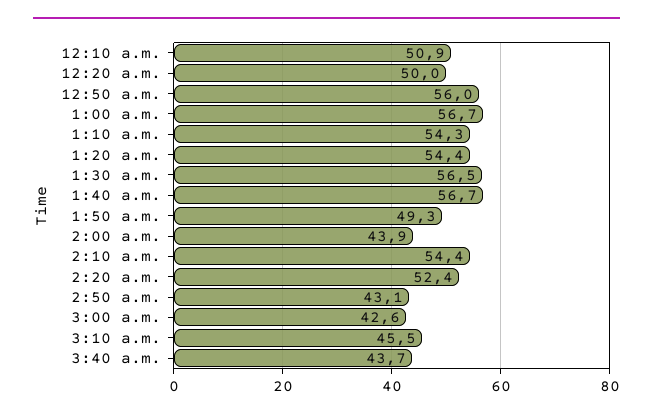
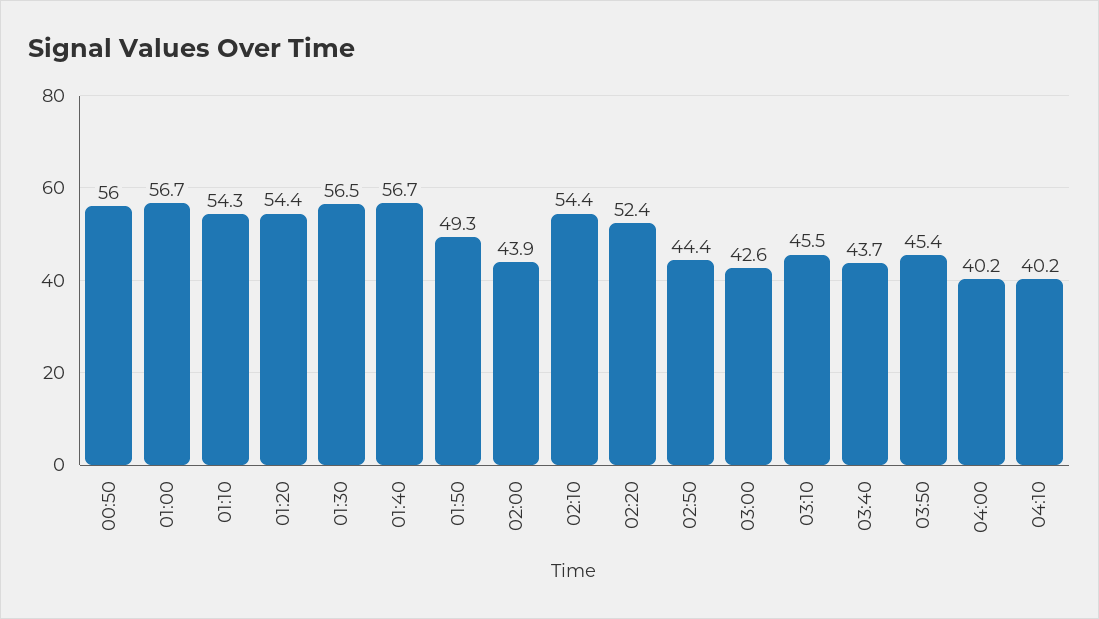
12:10 a.m.: 50.9 -> none
12:20 a.m.: 50 -> none
2:50 a.m.: 43.1 -> 44.4
03:50: none -> 45.4
04:00: none -> 40.2
04:10: none -> 40.2

